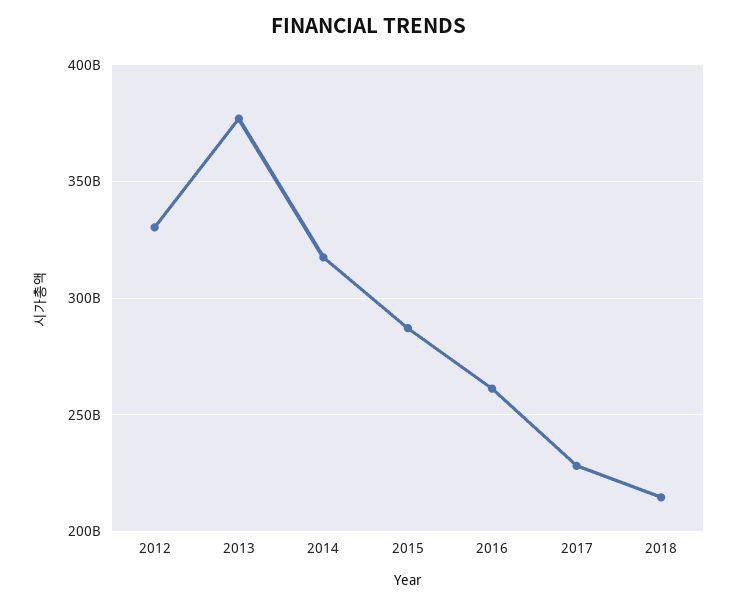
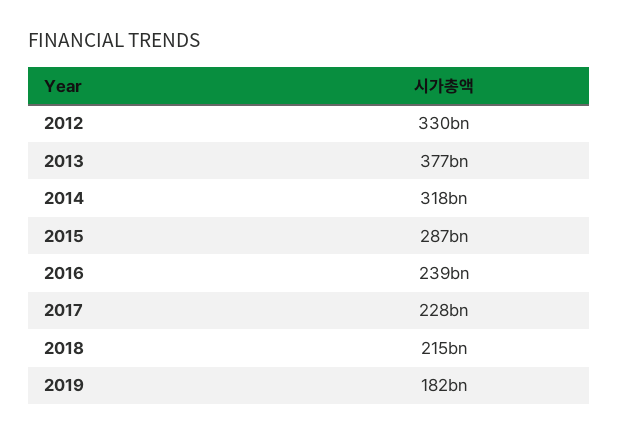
2016: 260000000000 -> 239000000000
2019: none -> 182000000000

